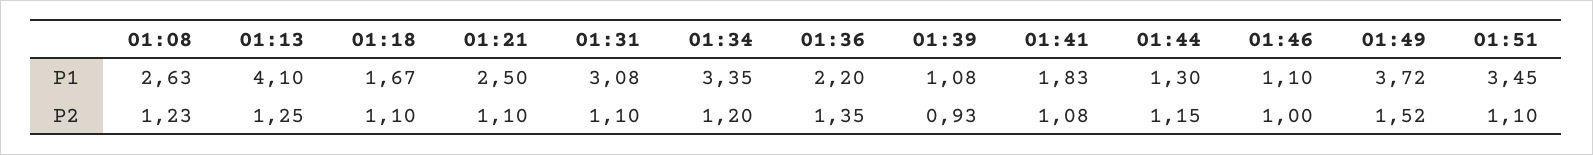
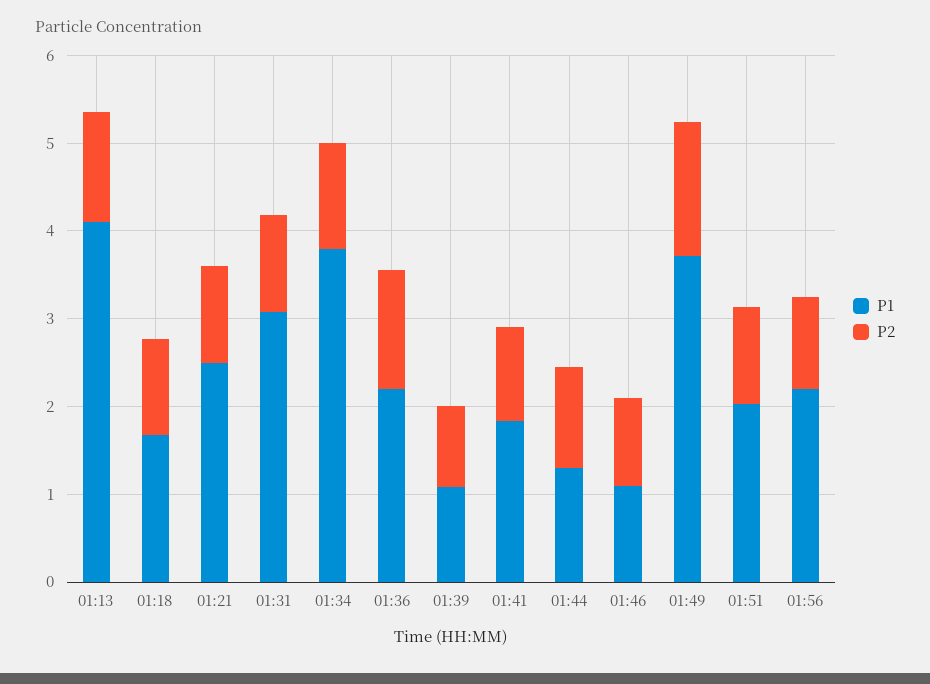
P1, 01:08: 2.63 -> none
P1, 01:34: 3.35 -> 3.8
P1, 01:51: 3.45 -> 2
P2, 01:08: 1.23 -> none
P1, 01:56: none -> 2.2
P2, 01:56: none -> 1

